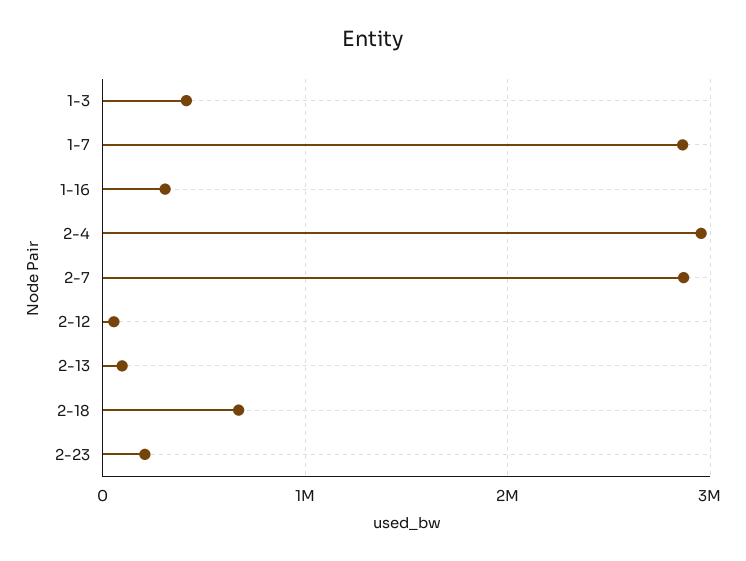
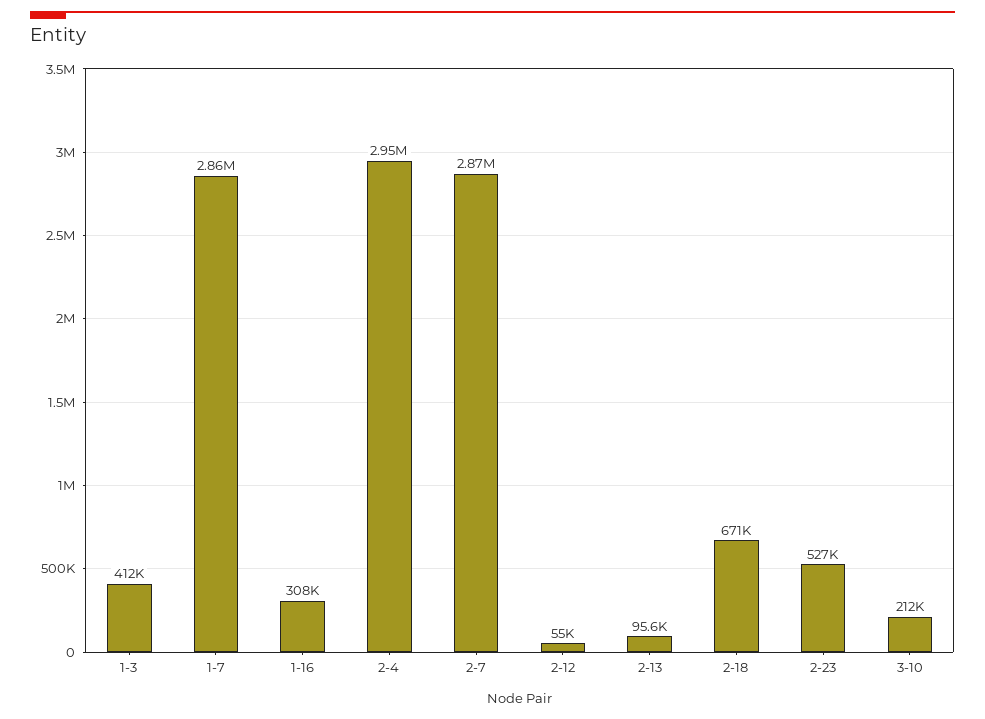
2-23: 200000 -> 527000
3-10: none -> 212000

